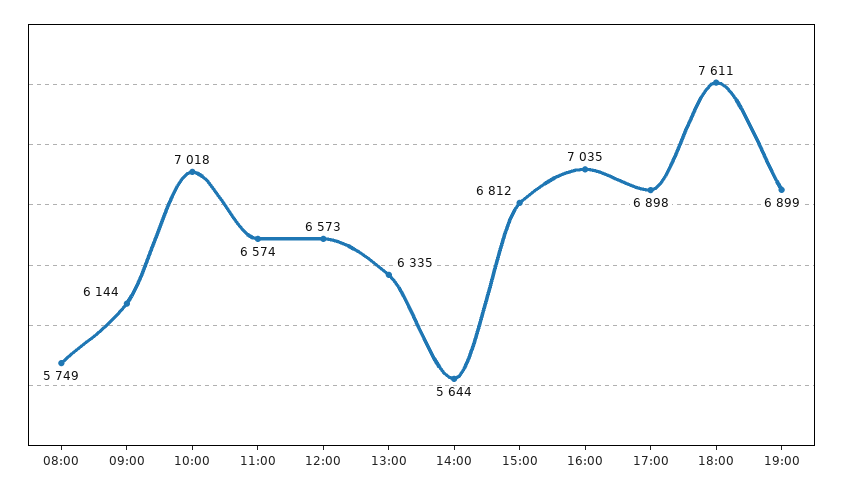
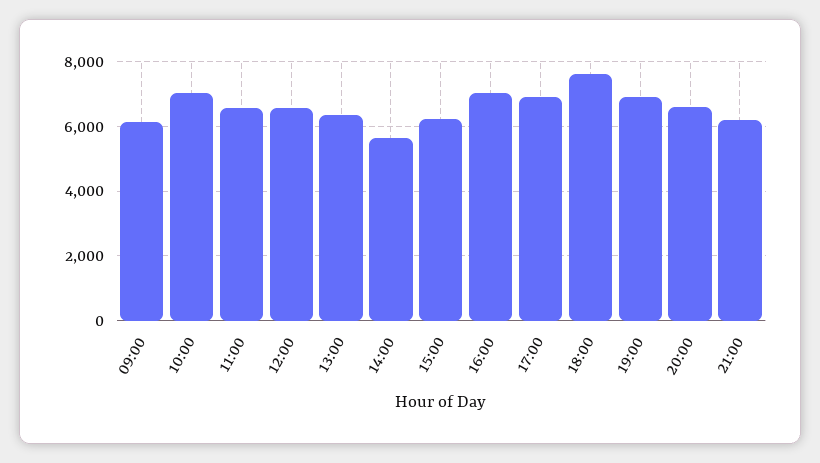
08:00: 5749 -> none
15:00: 6812 -> 6200
20:00: none -> 6600
21:00: none -> 6200

